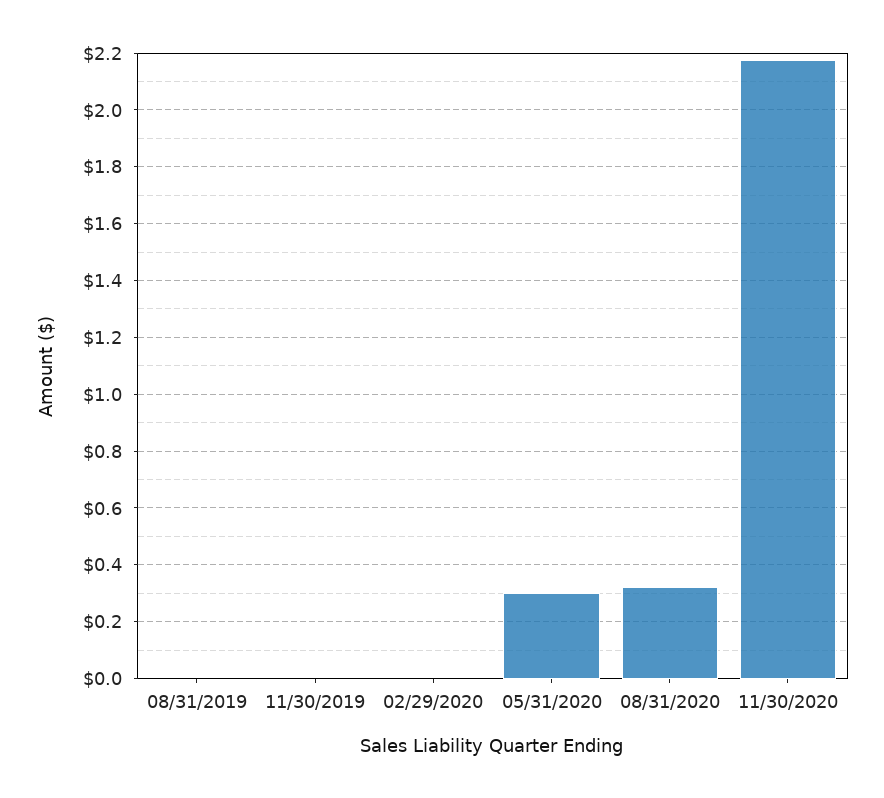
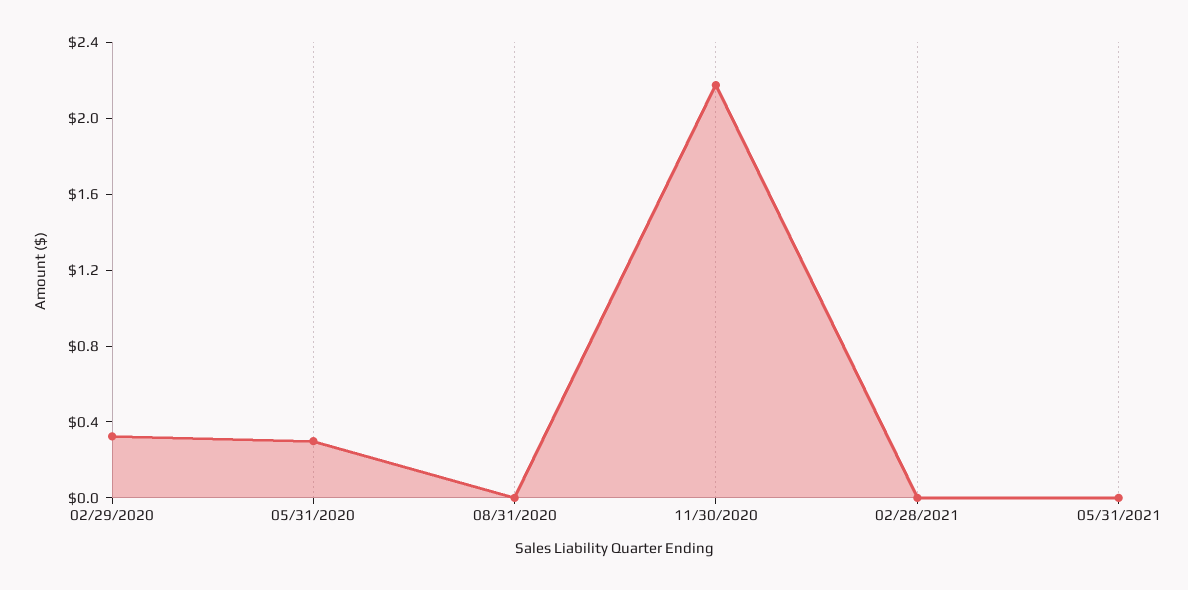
08/31/2019: 0 -> none
11/30/2019: 0 -> none
02/29/2020: 0 -> 0.3
08/31/2020: 0.325 -> 0
02/28/2021: none -> 0
05/31/2021: none -> 0

